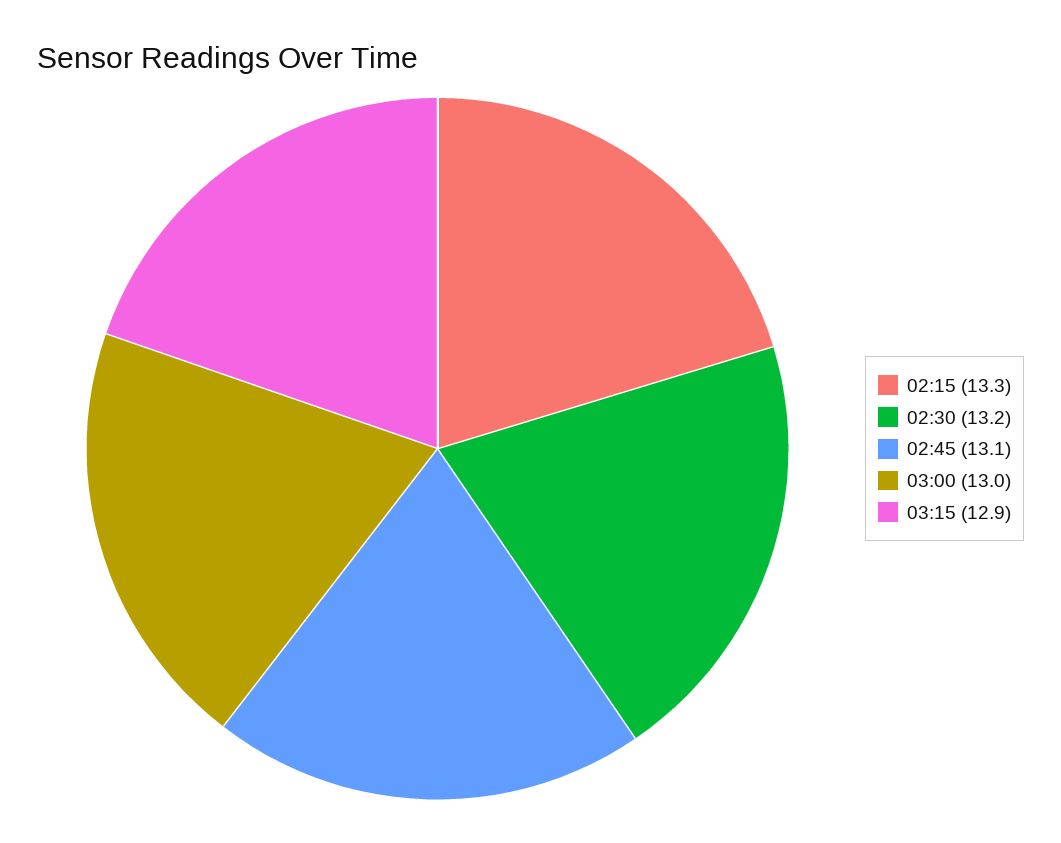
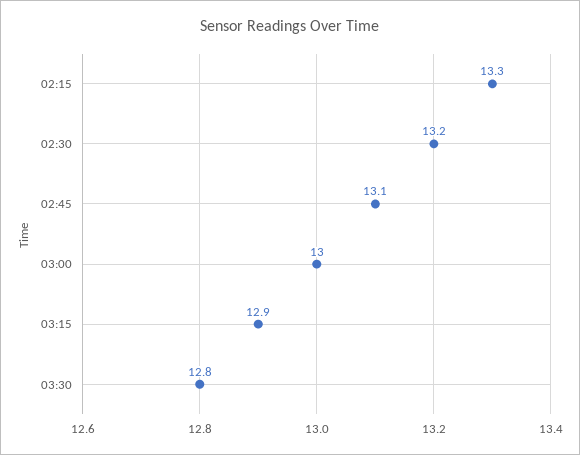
03:30: none -> 12.8

